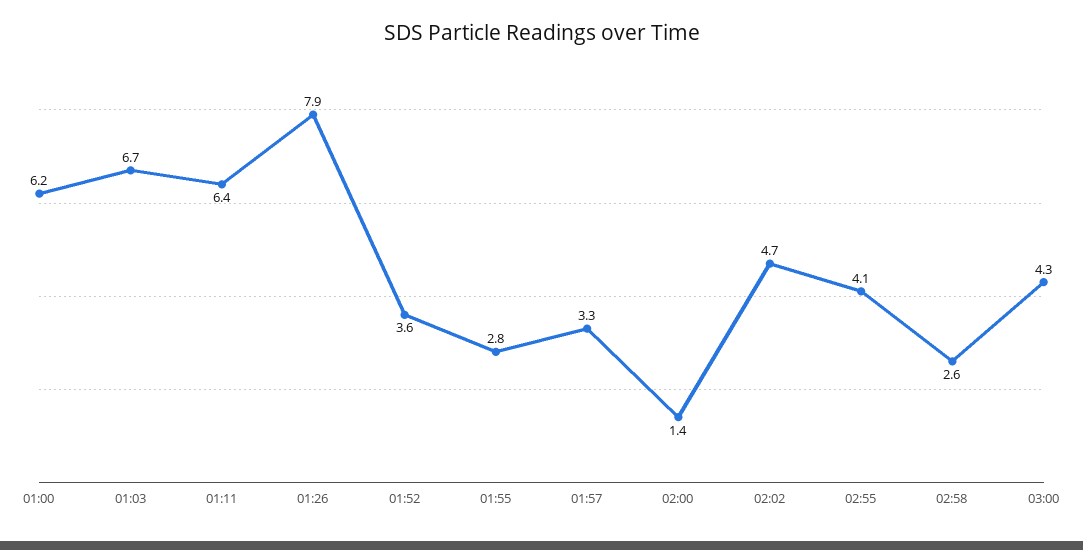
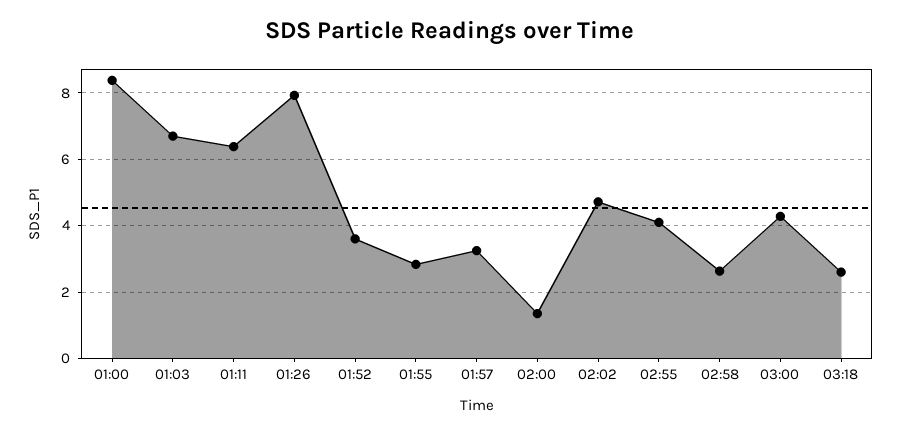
01:00: 6.2 -> 8.4
03:18: none -> 2.6

